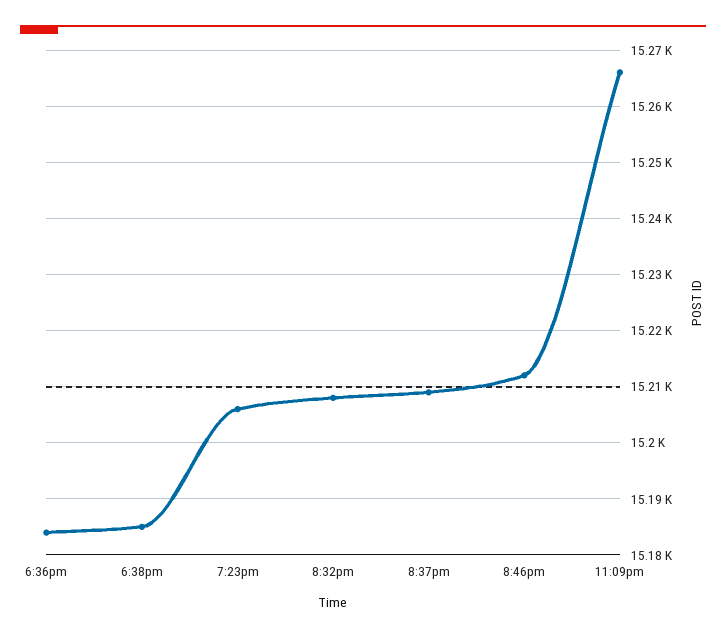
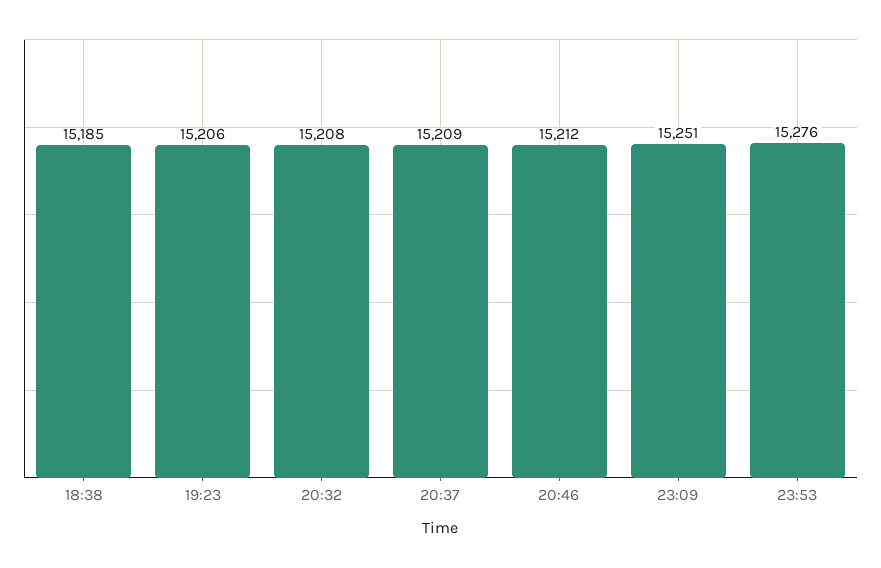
6:36pm: 15185 -> none
11:09pm: 15265 -> 15251
23:53: none -> 15276

